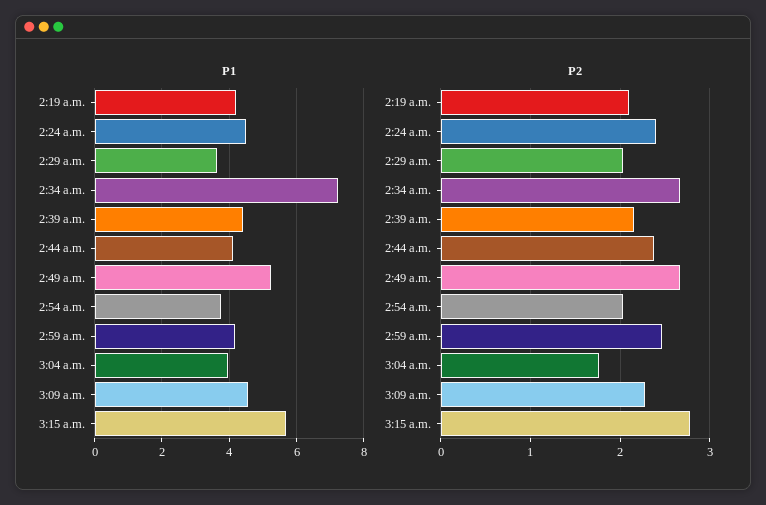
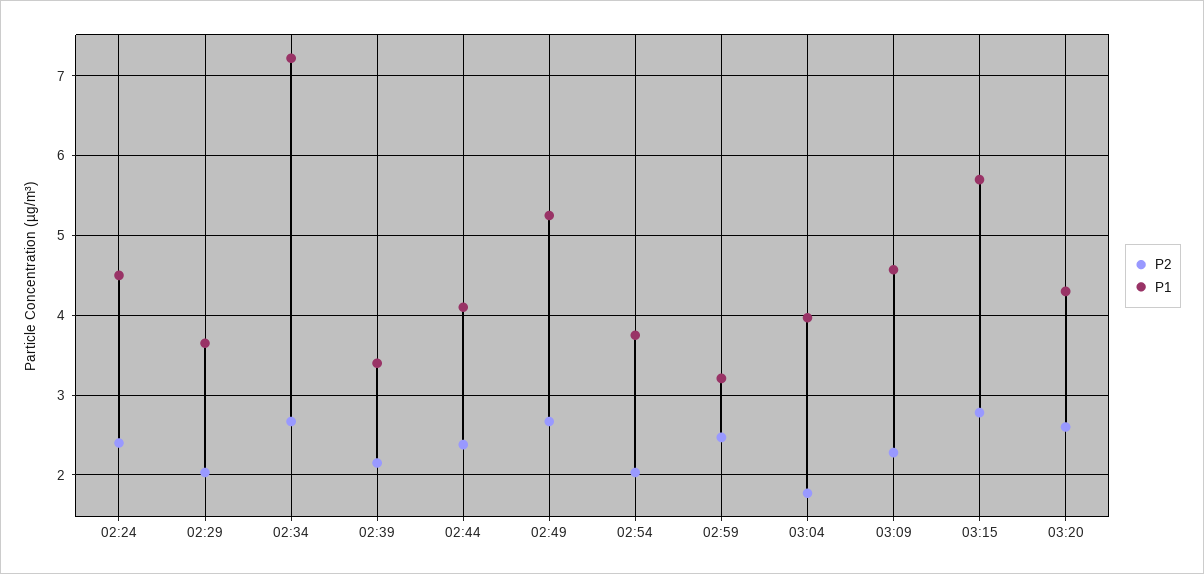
P1, 2:19 a.m.: 4.2 -> none
P1, 2:39 a.m.: 4.4 -> 3.4
P1, 2:59 a.m.: 4.2 -> 3.2
P2, 2:19 a.m.: 2.1 -> none
P2, 03:20: none -> 2.6
P1, 03:20: none -> 4.3

